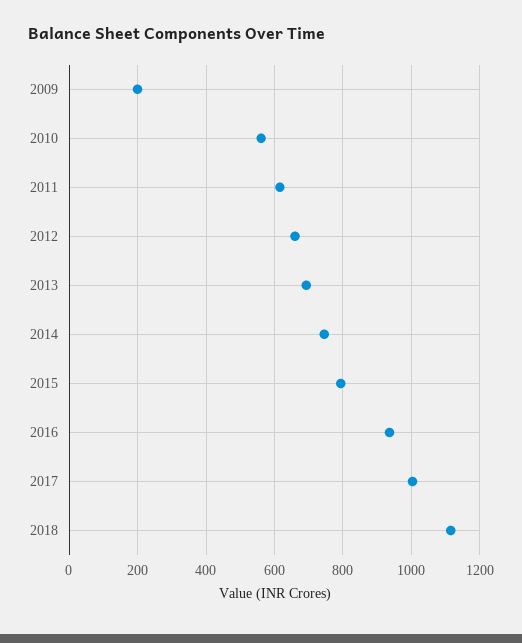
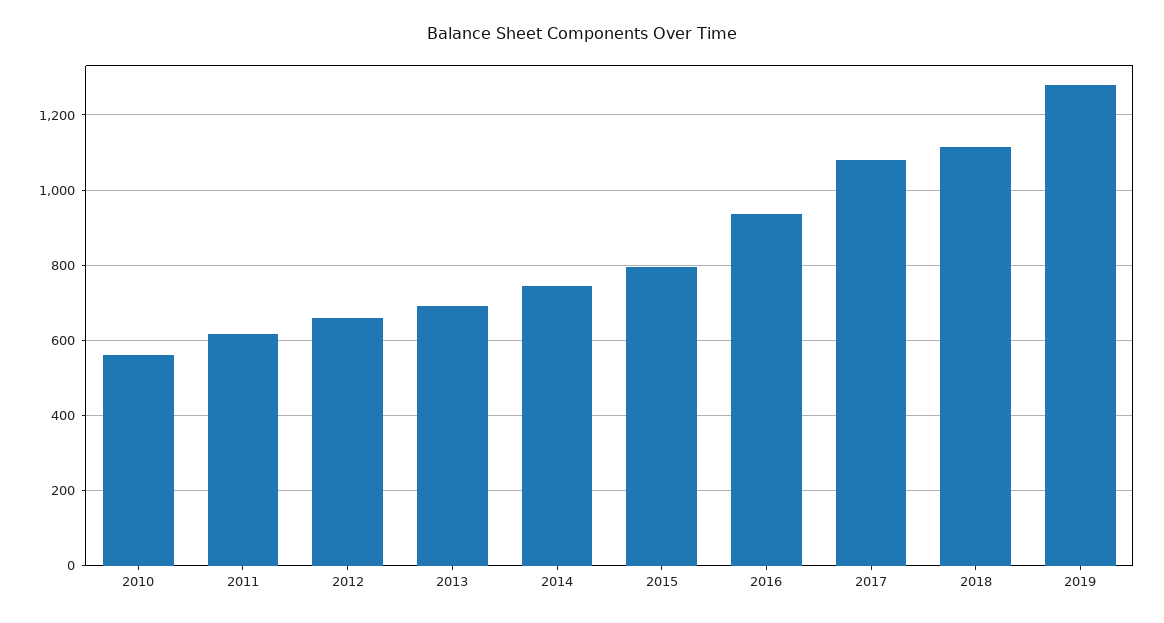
2009: 200 -> none
2017: 1000 -> 1080
2019: none -> 1280

